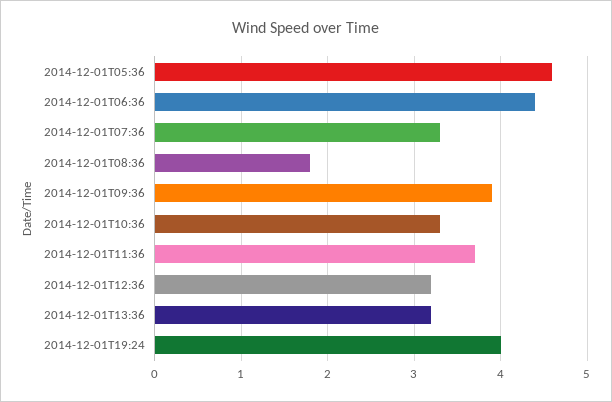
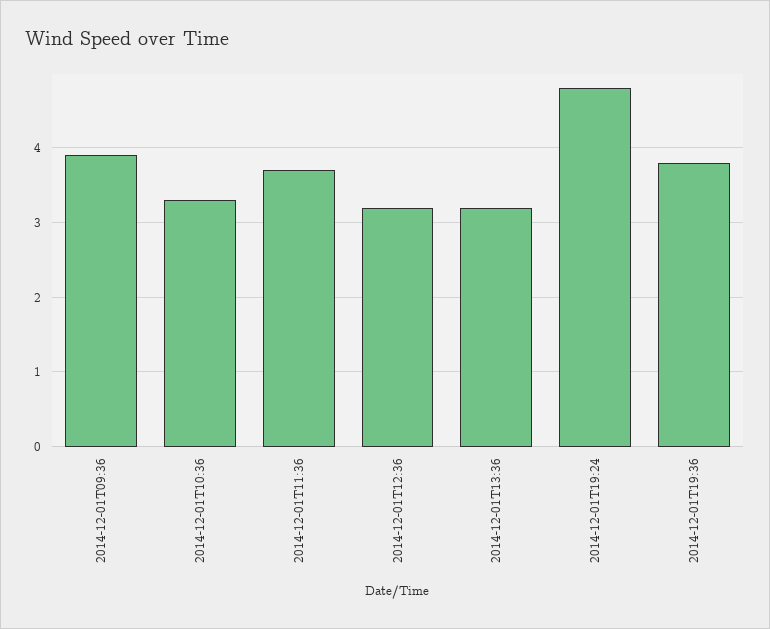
2014-12-01T05:36: 4.6 -> none
2014-12-01T06:36: 4.4 -> none
2014-12-01T07:36: 3.3 -> none
2014-12-01T08:36: 1.8 -> none
2014-12-01T19:24: 4 -> 4.8
2014-12-01T19:36: none -> 3.8

